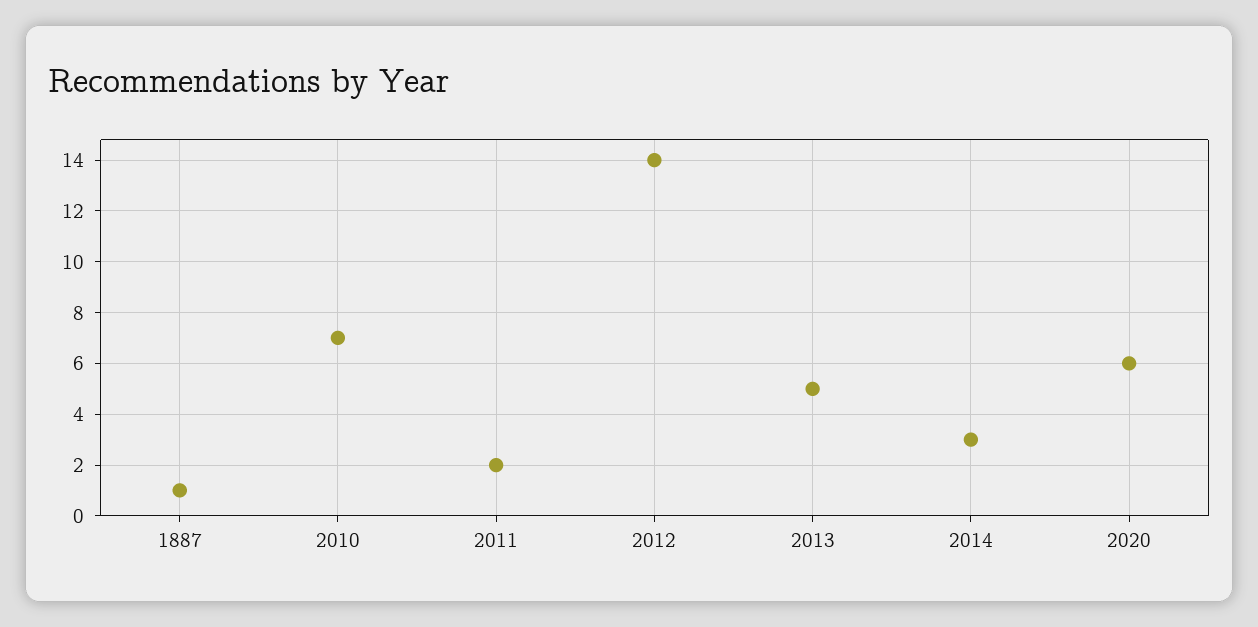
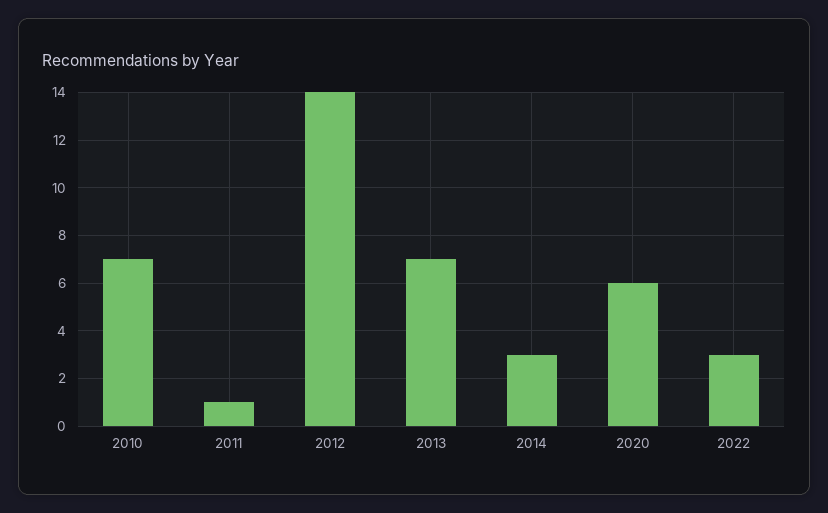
1887: 1 -> none
2011: 2 -> 1
2013: 5 -> 7
2022: none -> 3

